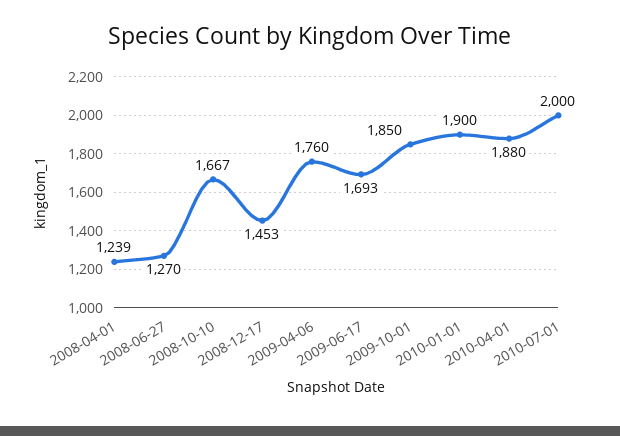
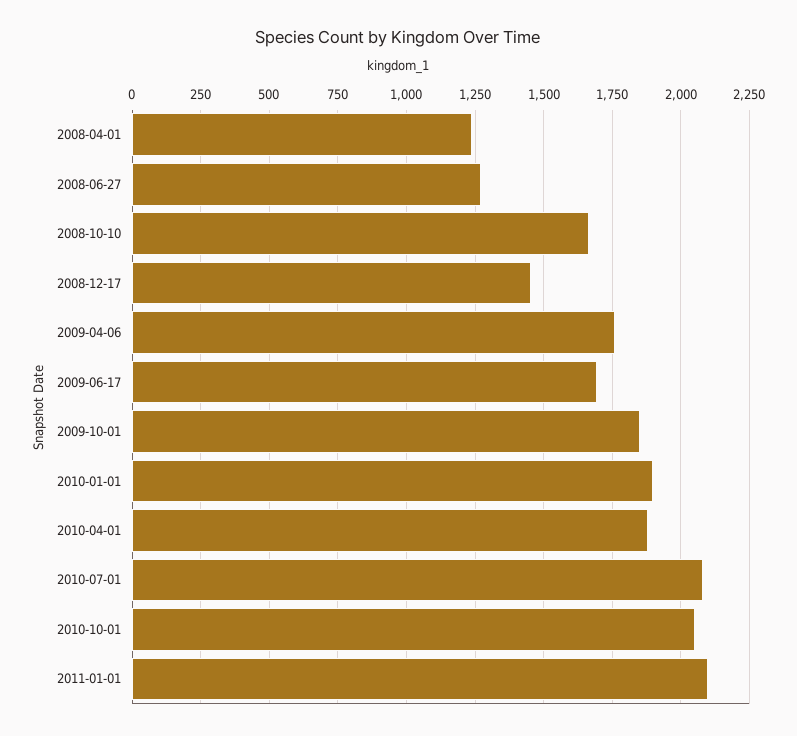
2010-07-01: 2000 -> 2075
2010-10-01: none -> 2050
2011-01-01: none -> 2100

